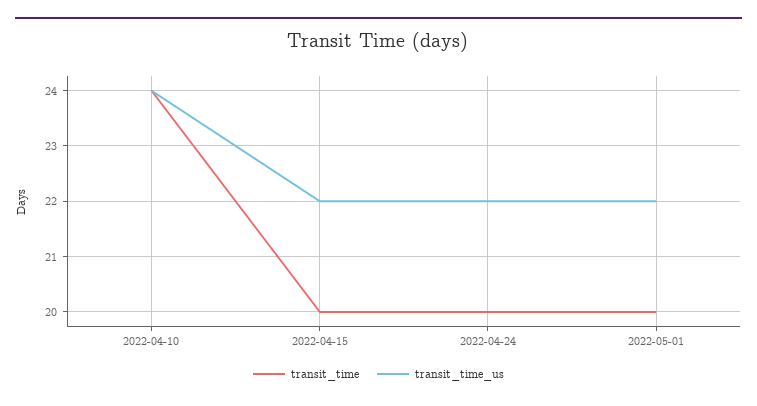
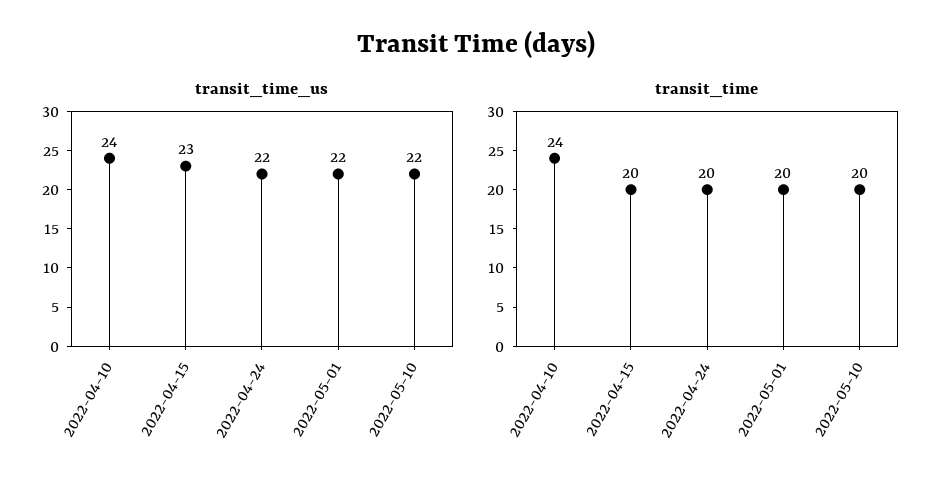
transit_time_us, 2022-04-15: 22 -> 23
transit_time_us, 2022-05-10: none -> 22
transit_time, 2022-05-10: none -> 20

